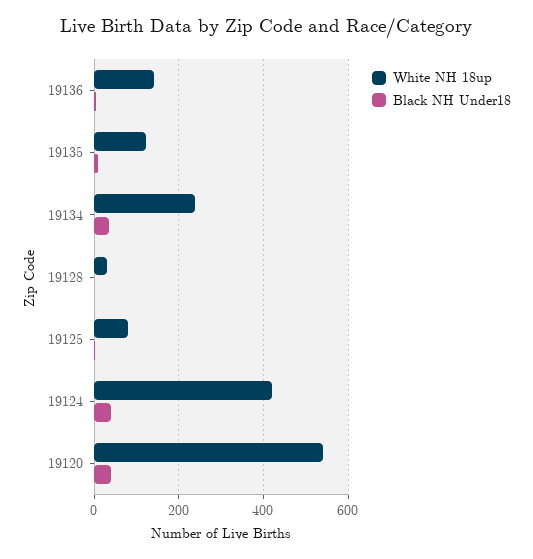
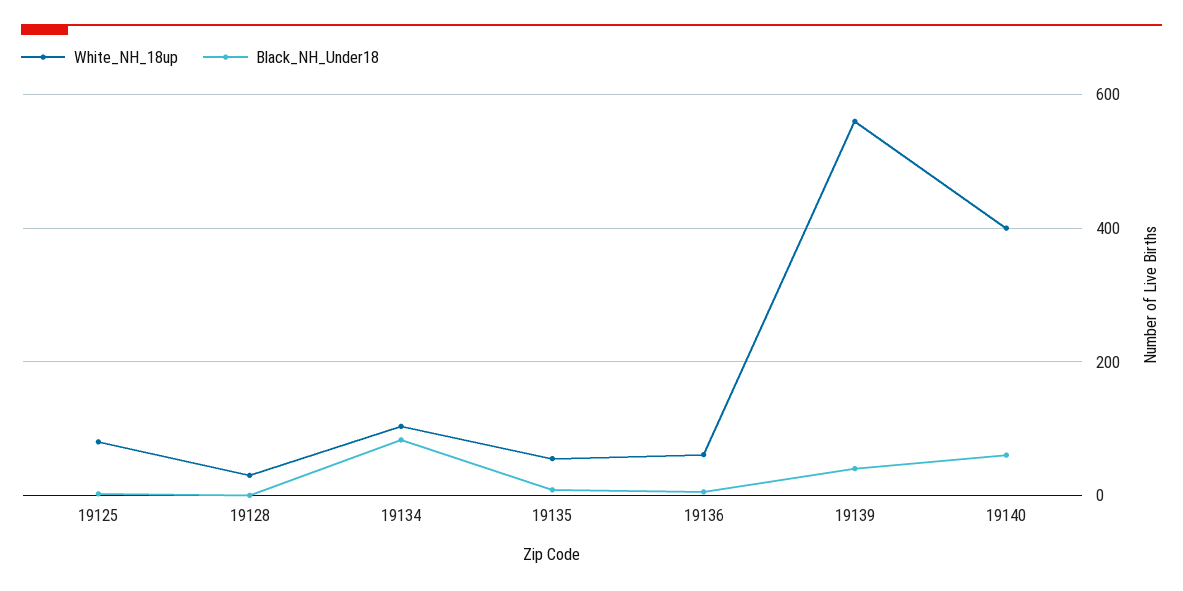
White NH 18up, 19136: 140 -> 60
White NH 18up, 19135: 120 -> 60
White NH 18up, 19134: 240 -> 100
Black NH Under18, 19134: 40 -> 80
White NH 18up, 19124: 420 -> none
Black NH Under18, 19124: 40 -> none
White NH 18up, 19120: 540 -> none
Black NH Under18, 19120: 40 -> none
White NH 18up, 19139: none -> 560
Black NH Under18, 19139: none -> 40
White NH 18up, 19140: none -> 400
Black NH Under18, 19140: none -> 60

